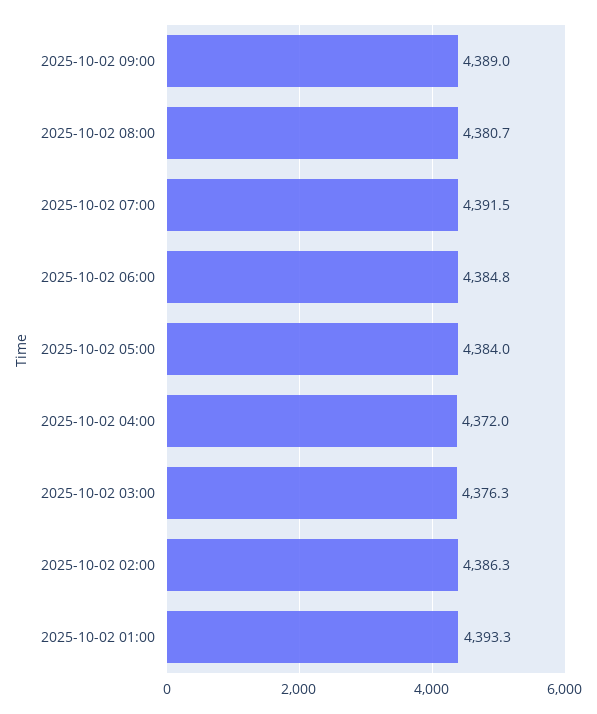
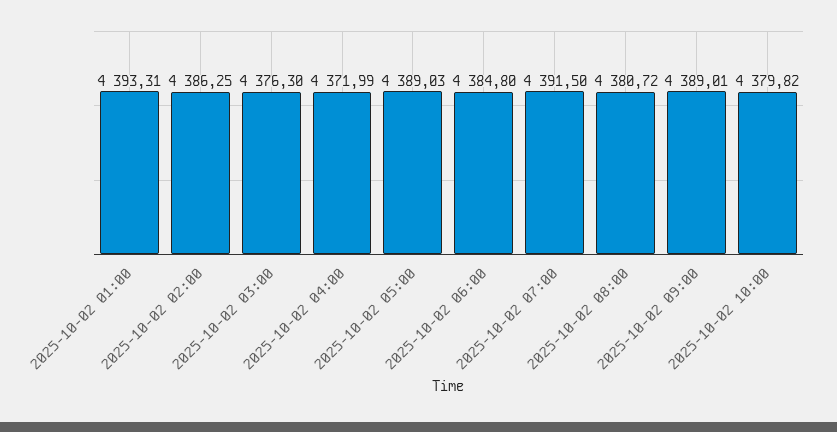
2025-10-02 05:00: 4384 -> 4389.03
2025-10-02 10:00: none -> 4379.82

